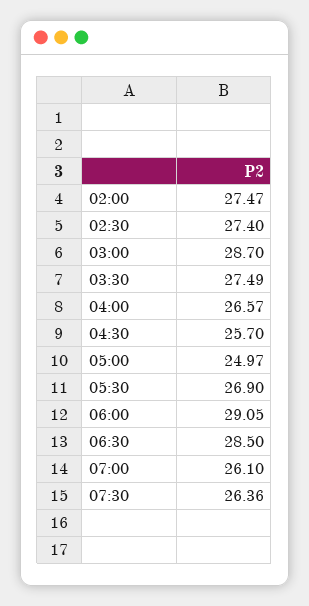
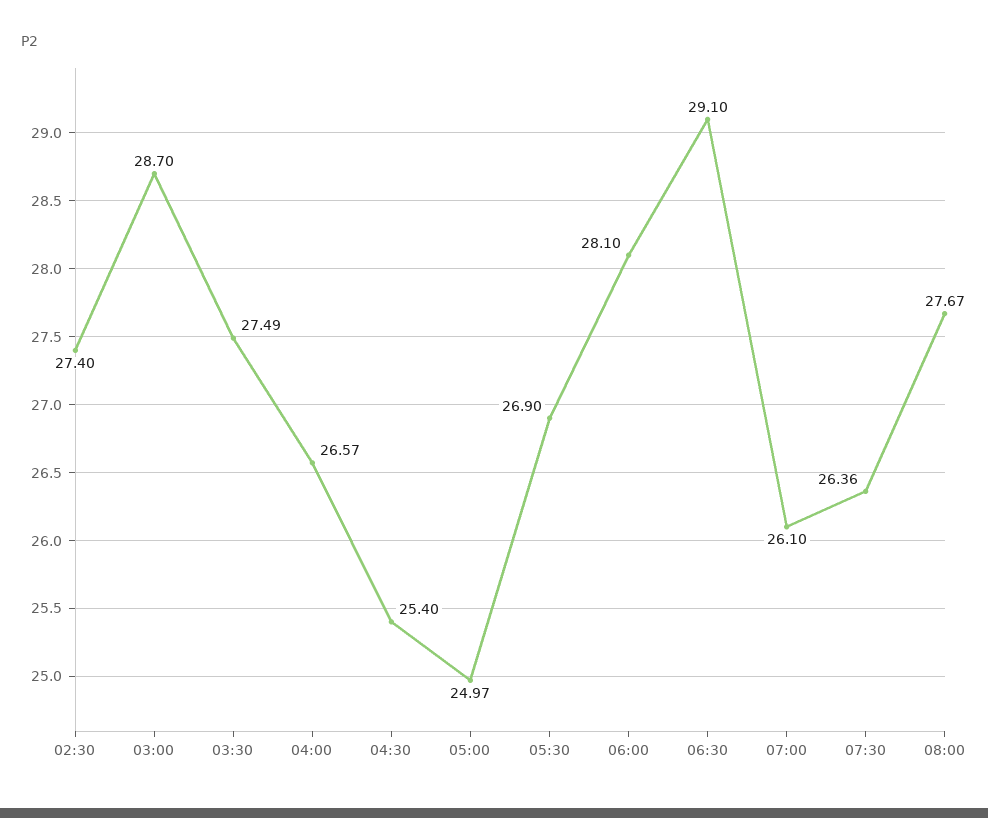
02:00: 27.47 -> none
04:30: 25.7 -> 25.4
06:00: 29.05 -> 28.1
06:30: 28.5 -> 29.1
08:00: none -> 27.67

